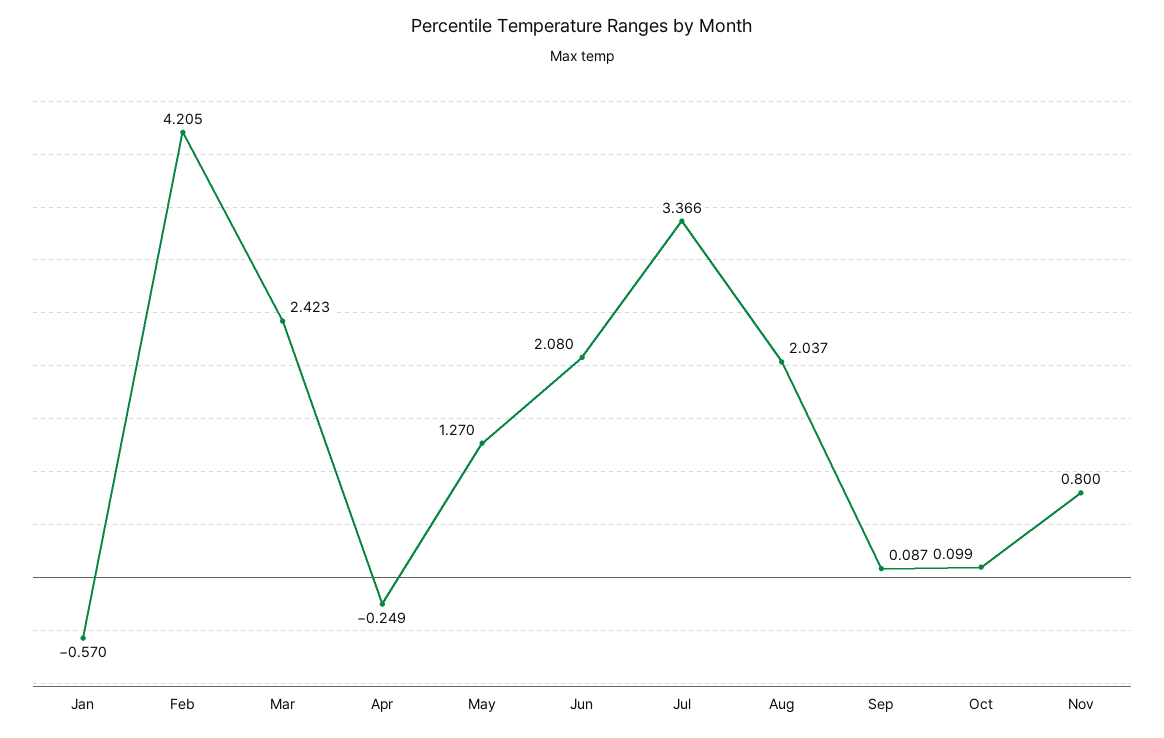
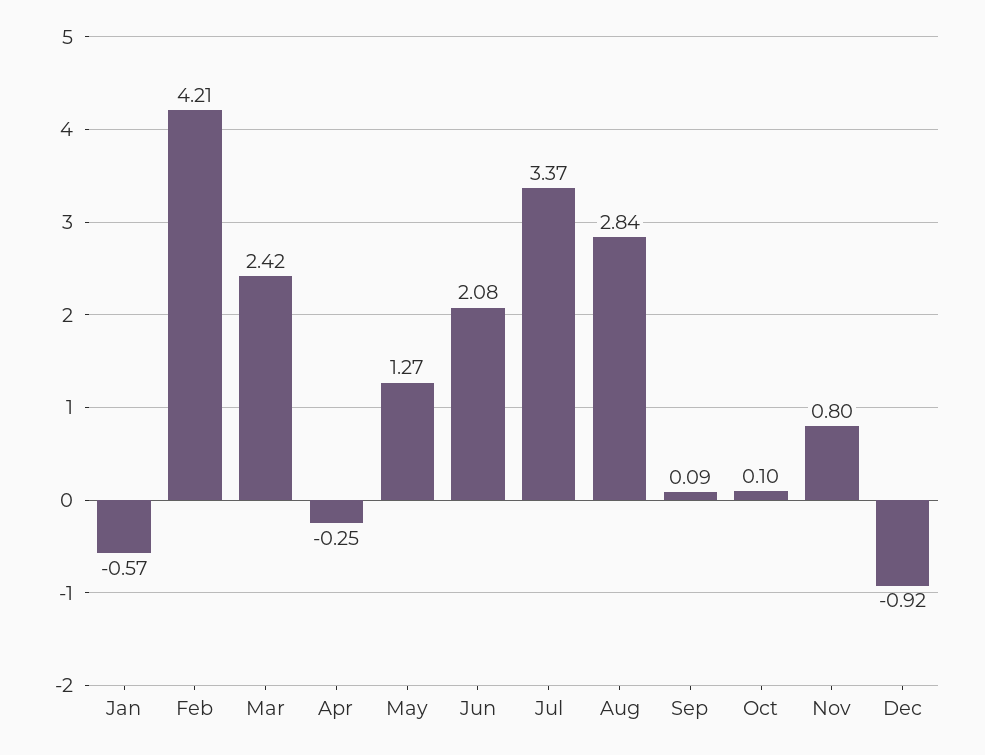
Aug: 2.037 -> 2.84
Dec: none -> -0.92

